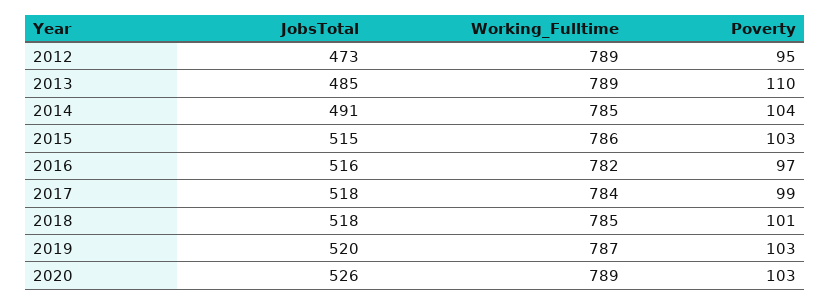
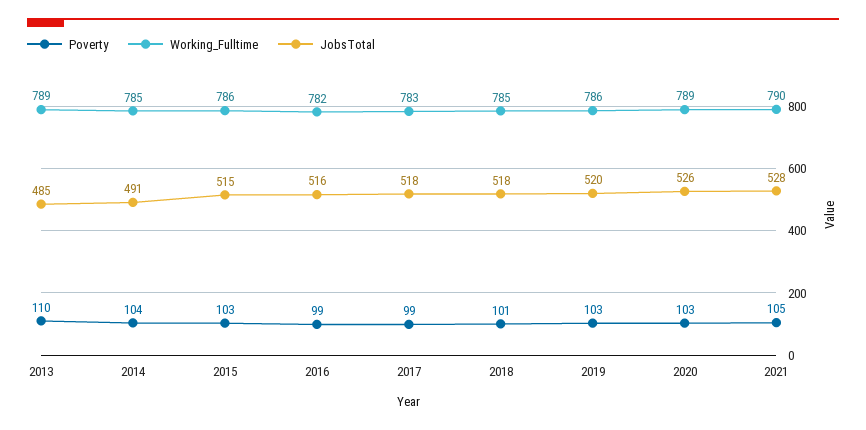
JobsTotal, 2012: 473 -> none
Working_Fulltime, 2012: 789 -> none
Poverty, 2012: 95 -> none
Poverty, 2016: 97 -> 99
Working_Fulltime, 2017: 784 -> 783
Working_Fulltime, 2019: 787 -> 786
Poverty, 2021: none -> 105
Working_Fulltime, 2021: none -> 790
JobsTotal, 2021: none -> 528

